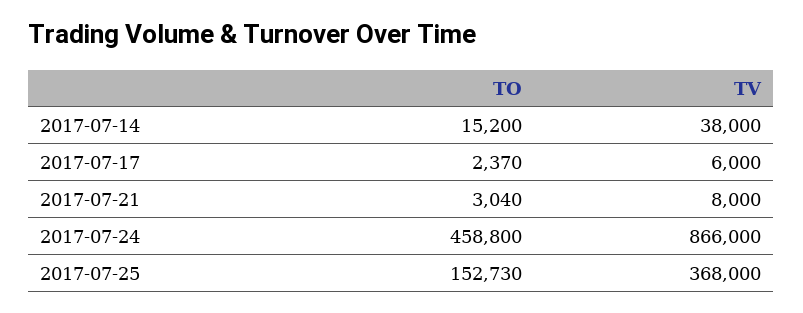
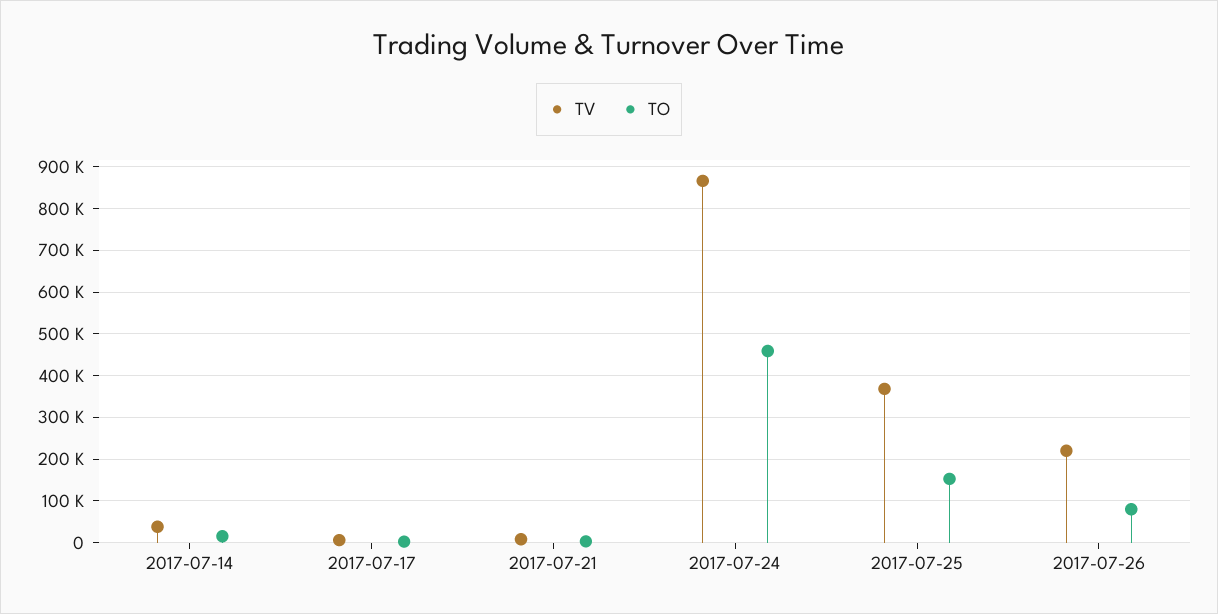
TV, 2017-07-26: none -> 220000
TO, 2017-07-26: none -> 80000

